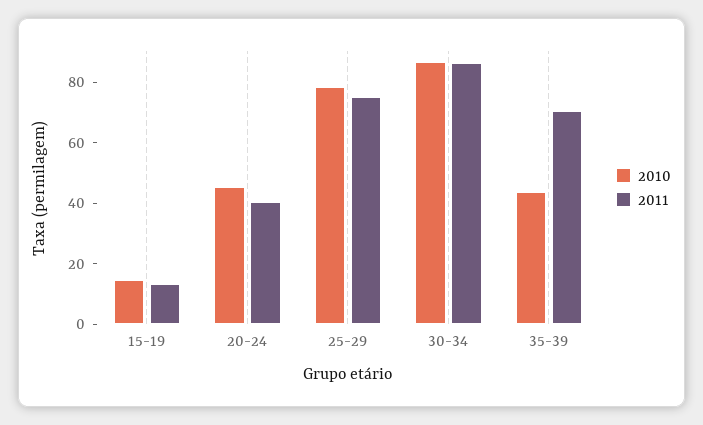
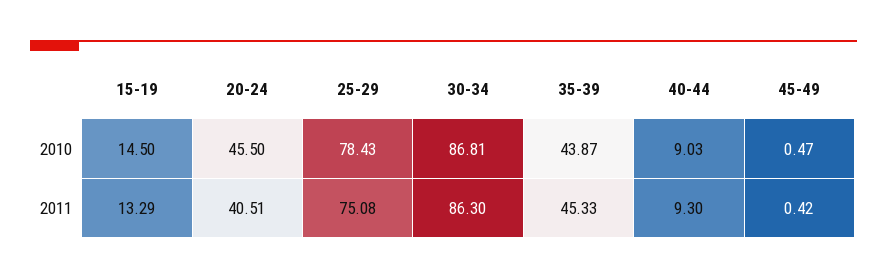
2011, 35-39: 70 -> 45.33
2010, 40-44: none -> 9.03
2010, 45-49: none -> 0.47
2011, 40-44: none -> 9.3
2011, 45-49: none -> 0.42

